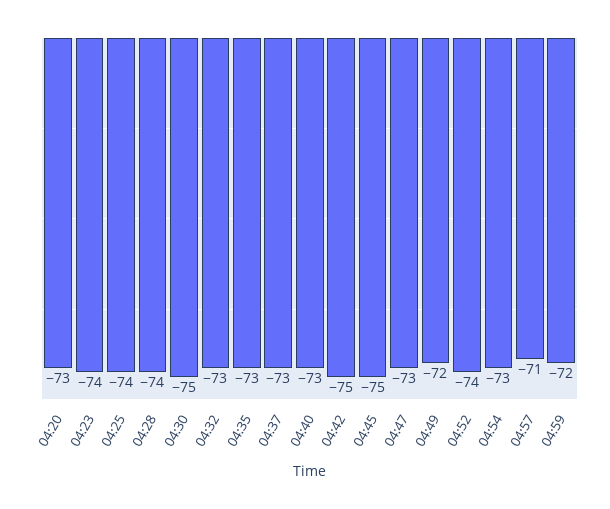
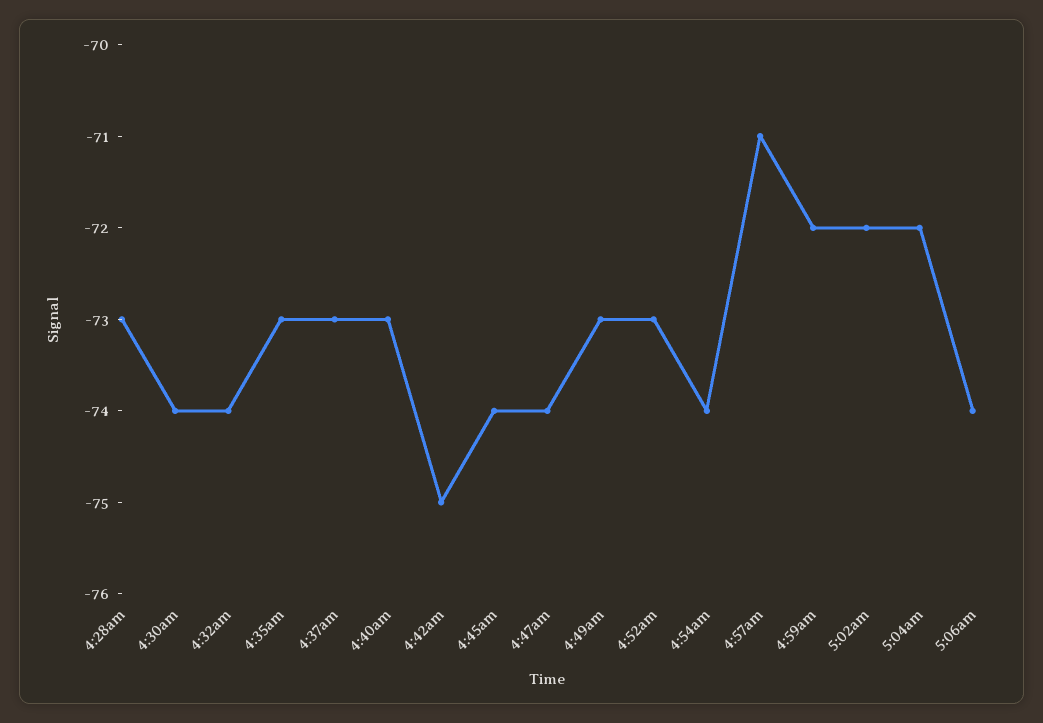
04:20: -73 -> none
04:23: -74 -> none
04:25: -74 -> none
04:28: -74 -> -73
04:30: -75 -> -74
04:32: -73 -> -74
04:45: -75 -> -74
04:47: -73 -> -74
04:49: -72 -> -73
04:52: -74 -> -73
04:54: -73 -> -74
5:02am: none -> -72
5:04am: none -> -72
5:06am: none -> -74

